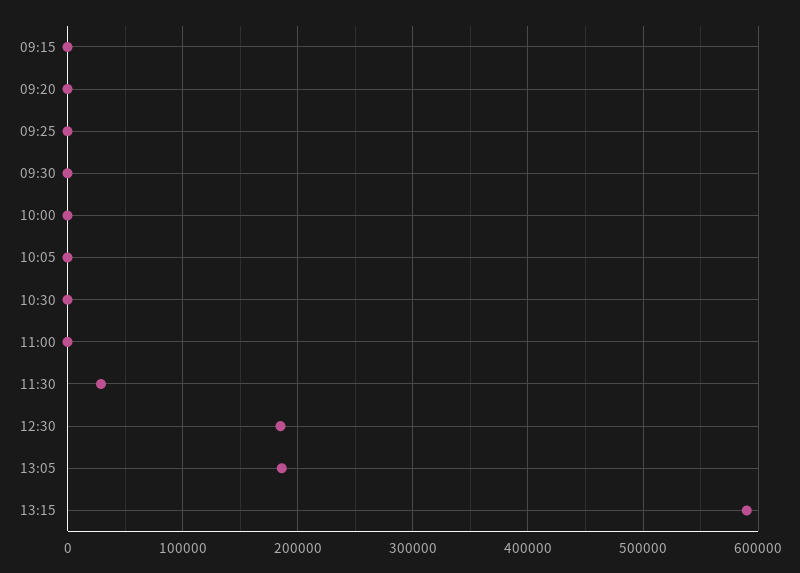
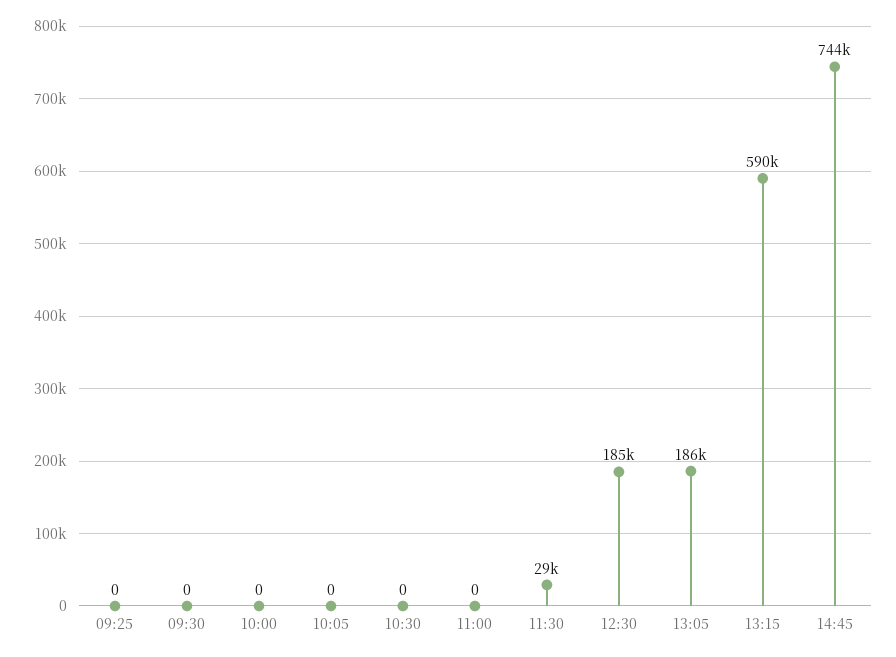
09:15: 0 -> none
09:20: 0 -> none
14:45: none -> 744000

